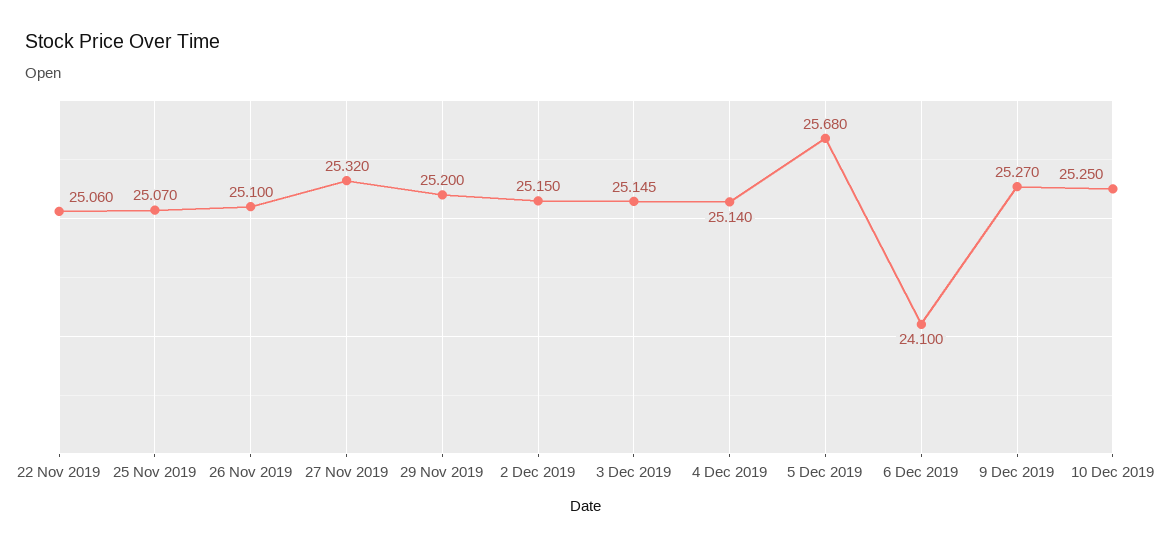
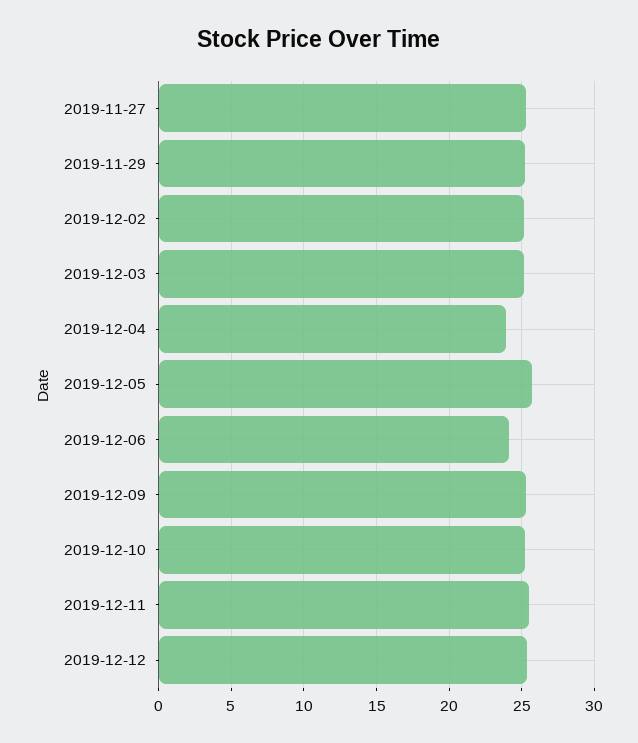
22 Nov 2019: 25.06 -> none
25 Nov 2019: 25.07 -> none
26 Nov 2019: 25.1 -> none
4 Dec 2019: 25.14 -> 24
2019-12-11: none -> 25.5
2019-12-12: none -> 25.5

